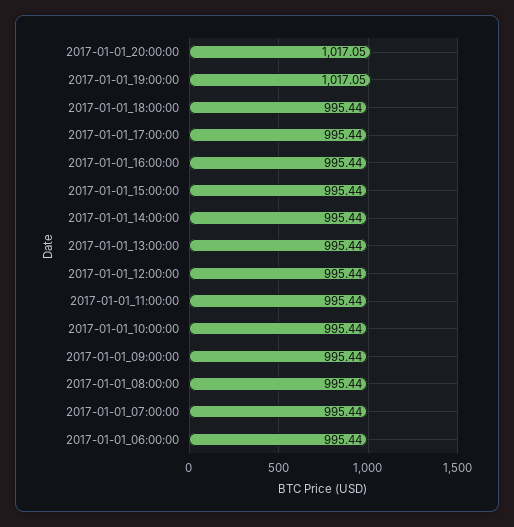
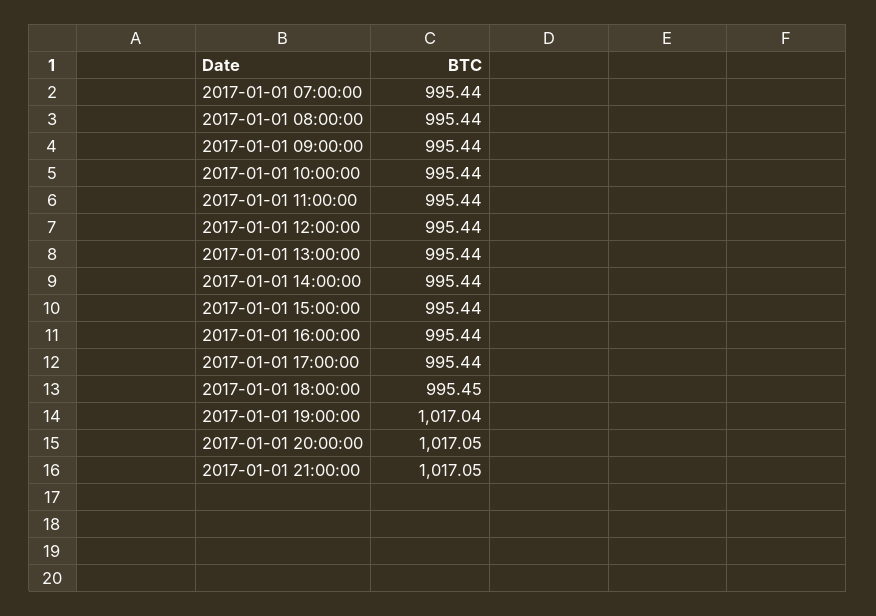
2017-01-01_19:00:00: 1017.05 -> 1017.04
2017-01-01_18:00:00: 995.44 -> 995.45
2017-01-01_06:00:00: 995.44 -> none
2017-01-01 21:00:00: none -> 1017.05

